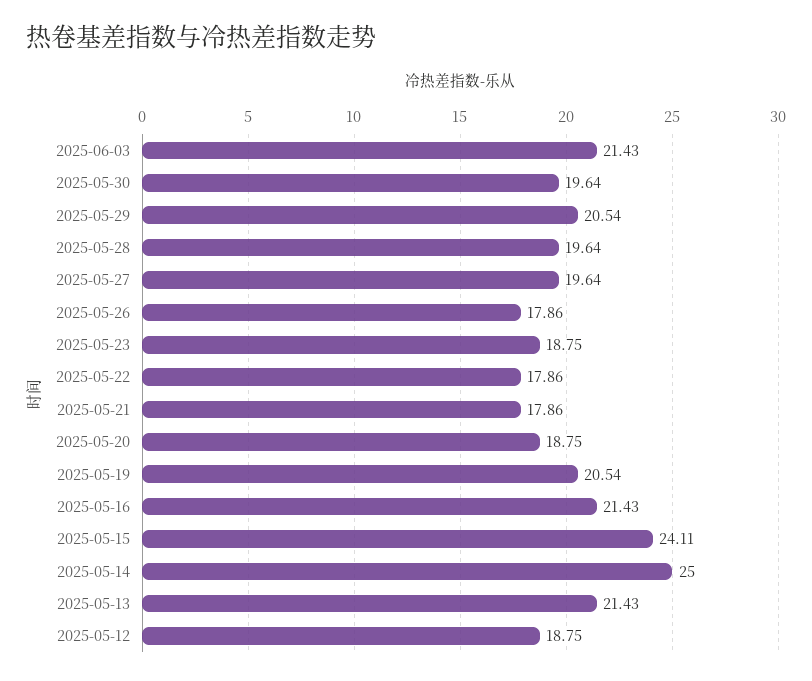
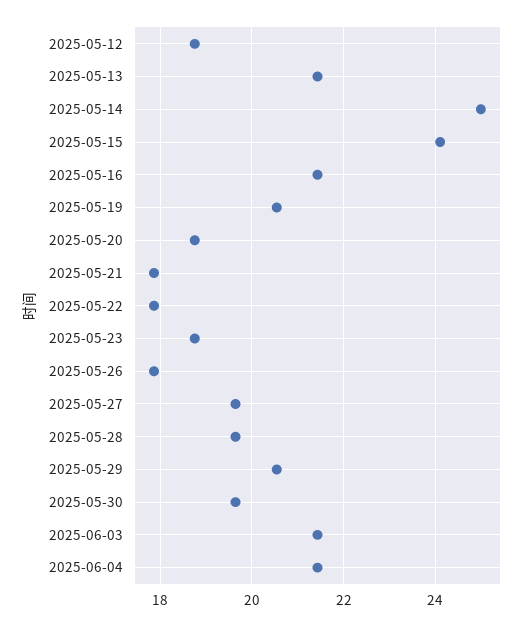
2025-06-04: none -> 21.4

